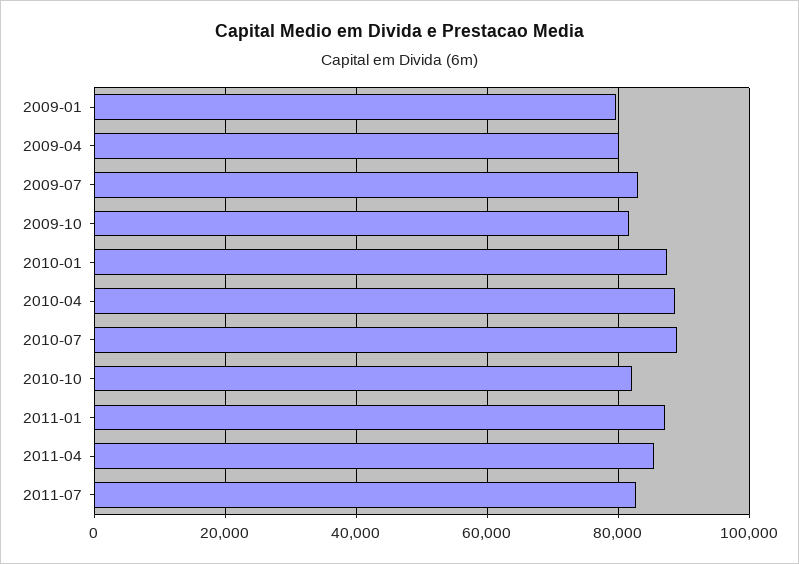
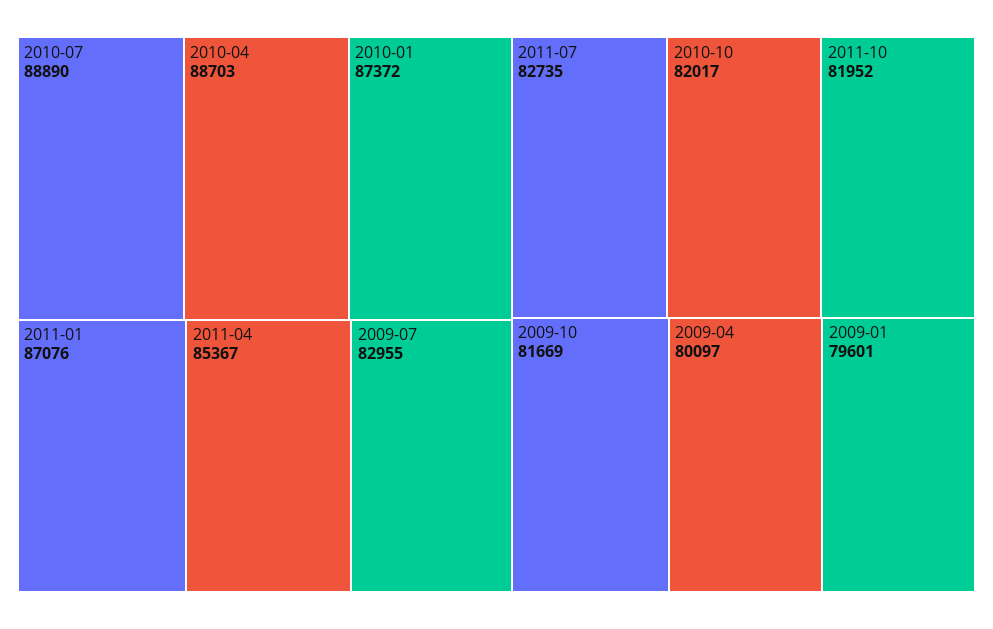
2011-10: none -> 81952

